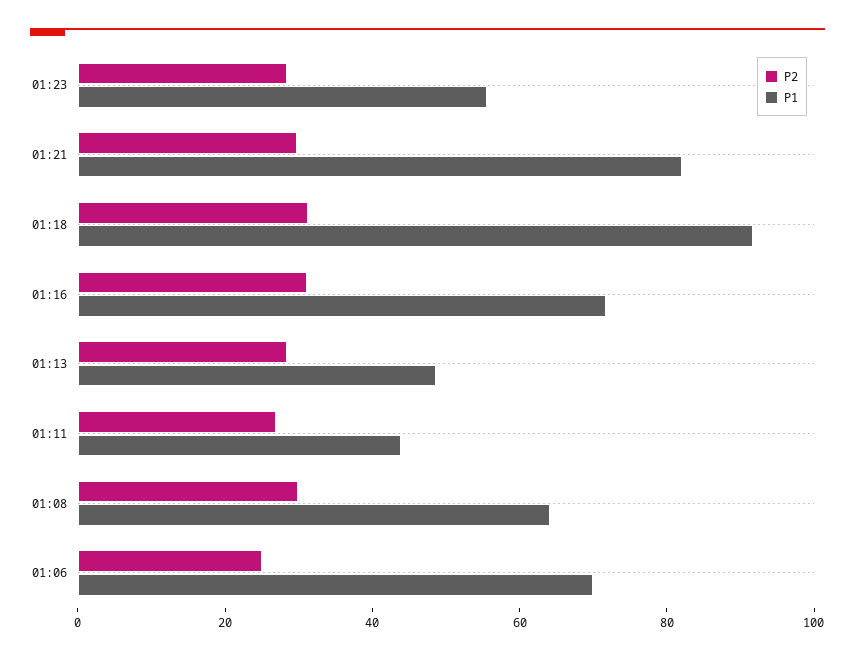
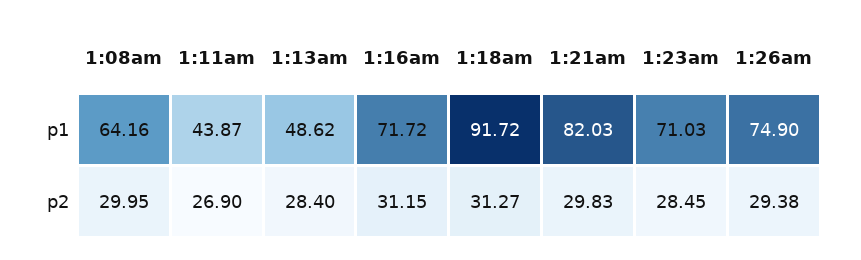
P1, 01:23: 55 -> 71.03
P2, 01:06: 25 -> none
P1, 01:06: 70 -> none
P1, 1:26am: none -> 74.9
P2, 1:26am: none -> 29.38

